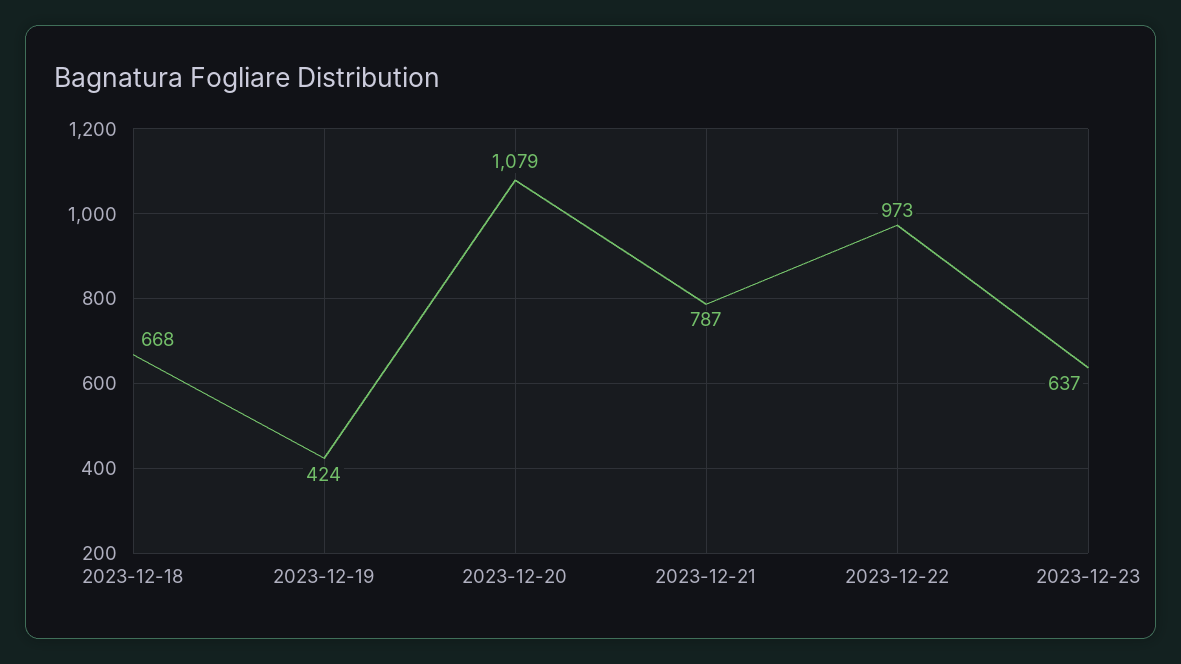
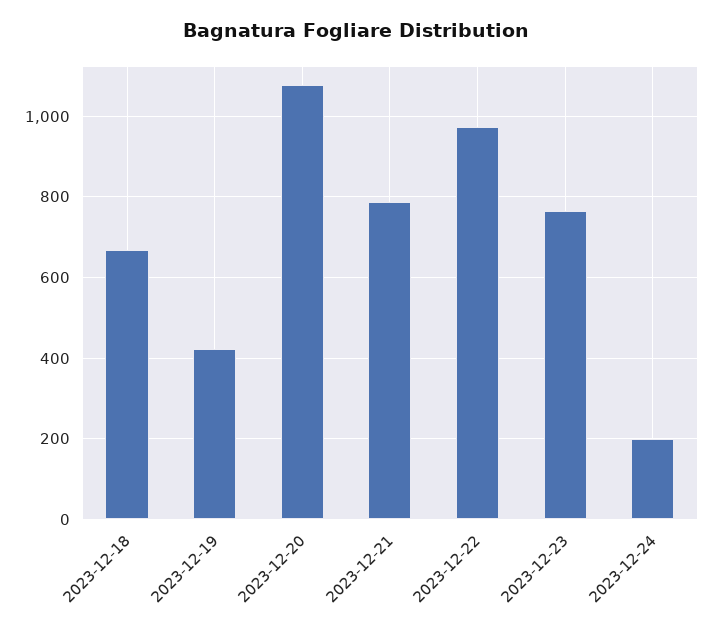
2023-12-23: 637 -> 760
2023-12-24: none -> 200

